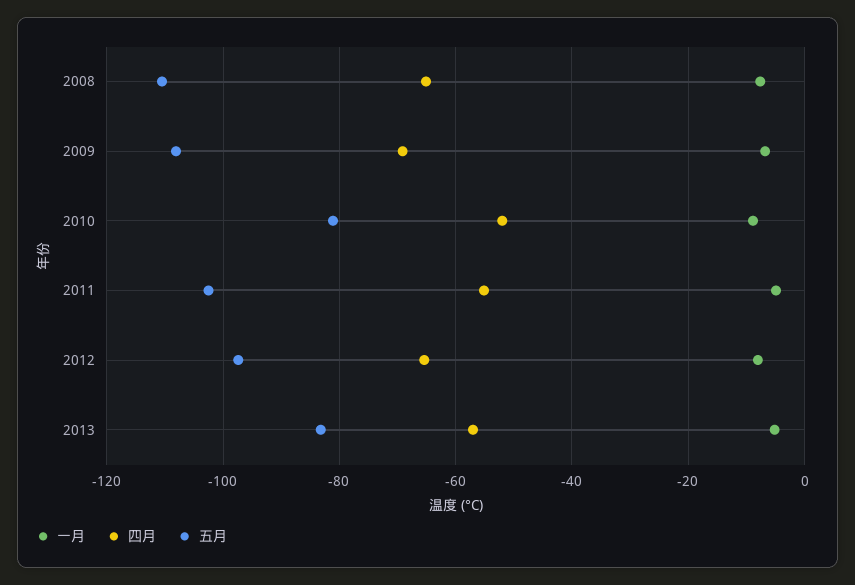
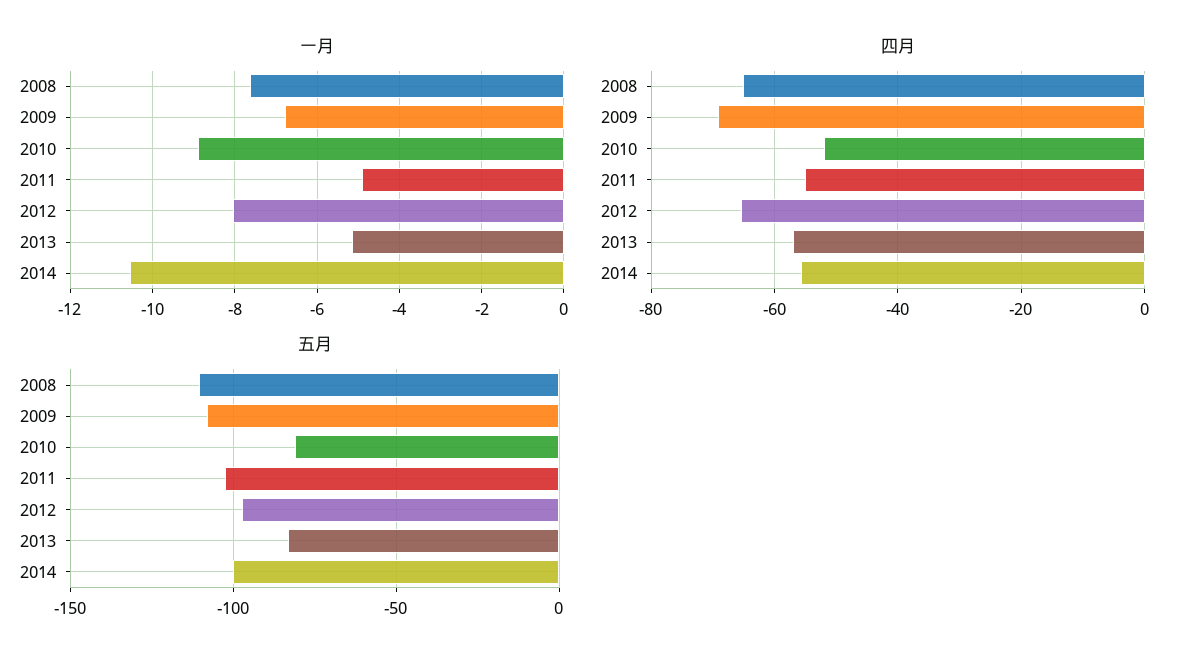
一月, 2014: none -> -10.6
四月, 2014: none -> -56
五月, 2014: none -> -100

